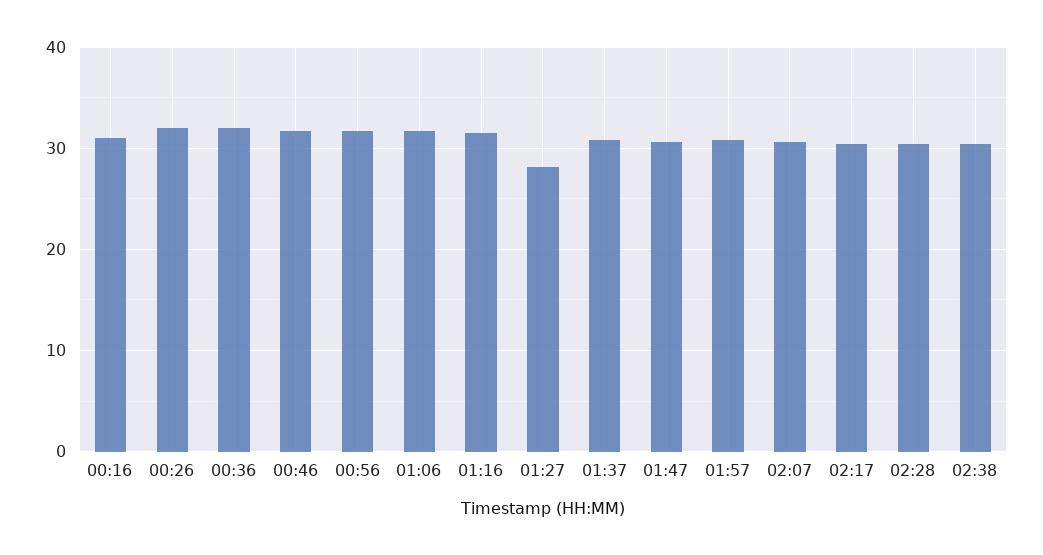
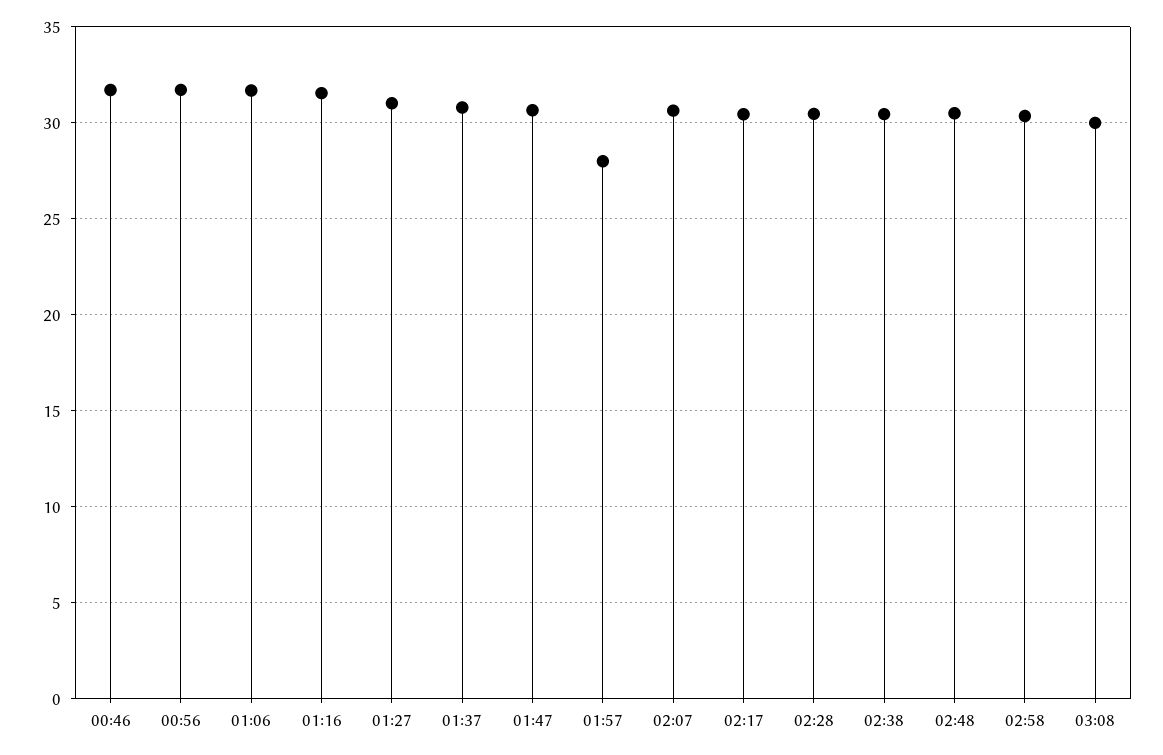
00:16: 31 -> none
00:26: 32 -> none
00:36: 32 -> none
01:27: 28 -> 31
01:57: 31 -> 28
02:48: none -> 30.5
02:58: none -> 30.5
03:08: none -> 30

